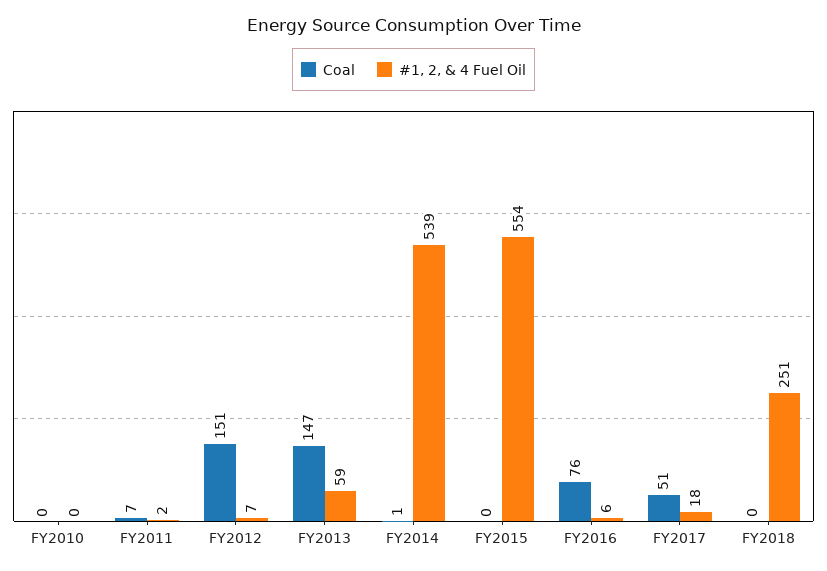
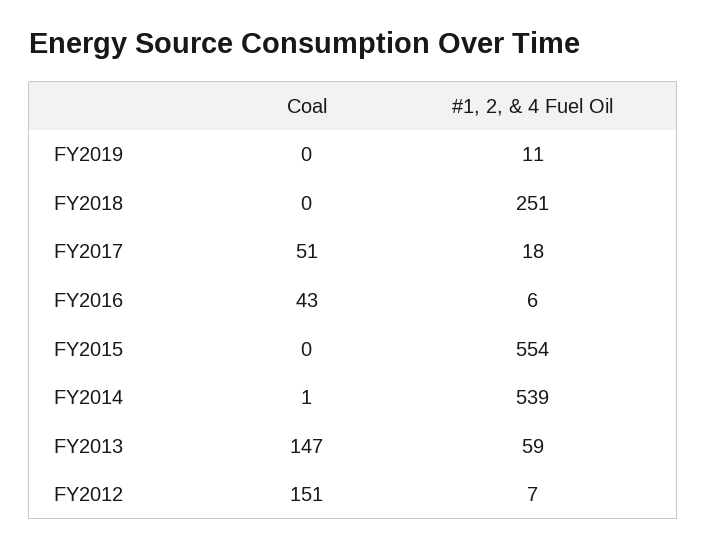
Coal, FY2010: 0 -> none
#1, 2, & 4 Fuel Oil, FY2010: 0 -> none
Coal, FY2011: 7 -> none
#1, 2, & 4 Fuel Oil, FY2011: 2 -> none
Coal, FY2016: 76 -> 43
Coal, FY2019: none -> 0
#1, 2, & 4 Fuel Oil, FY2019: none -> 11

